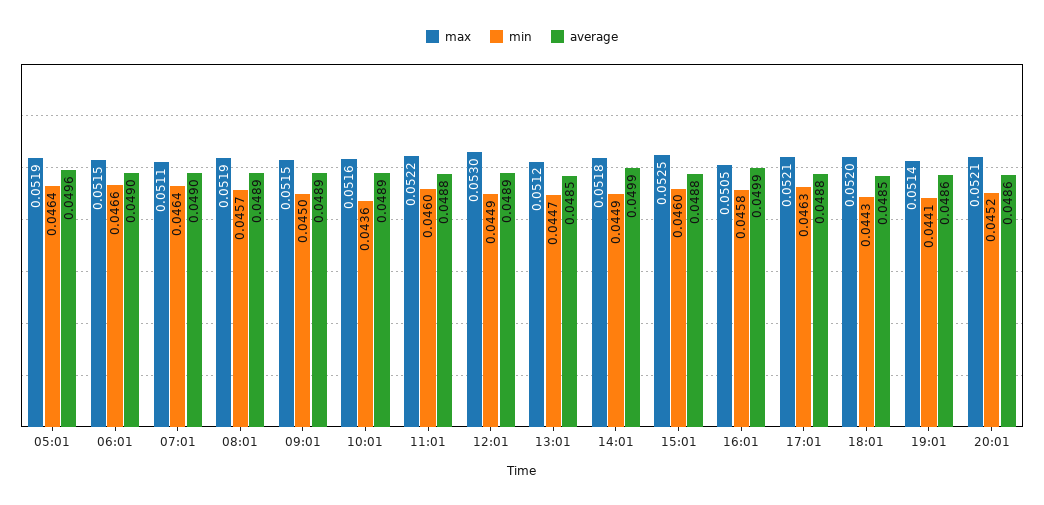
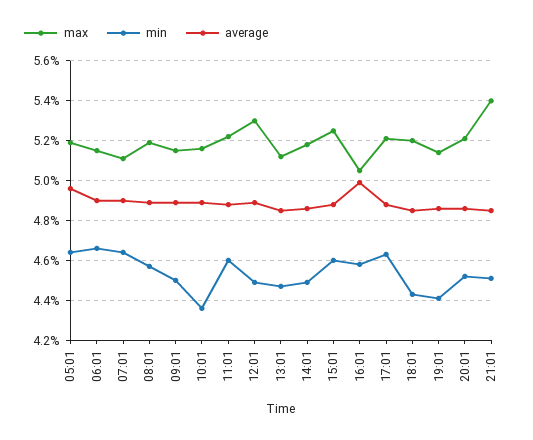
average, 14:01: 0.0499 -> 0.0485
max, 21:01: none -> 0.054
min, 21:01: none -> 0.045
average, 21:01: none -> 0.0485

